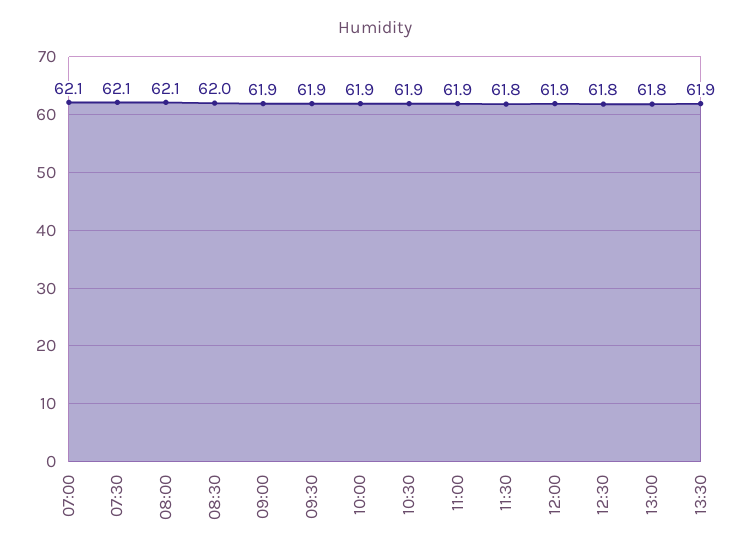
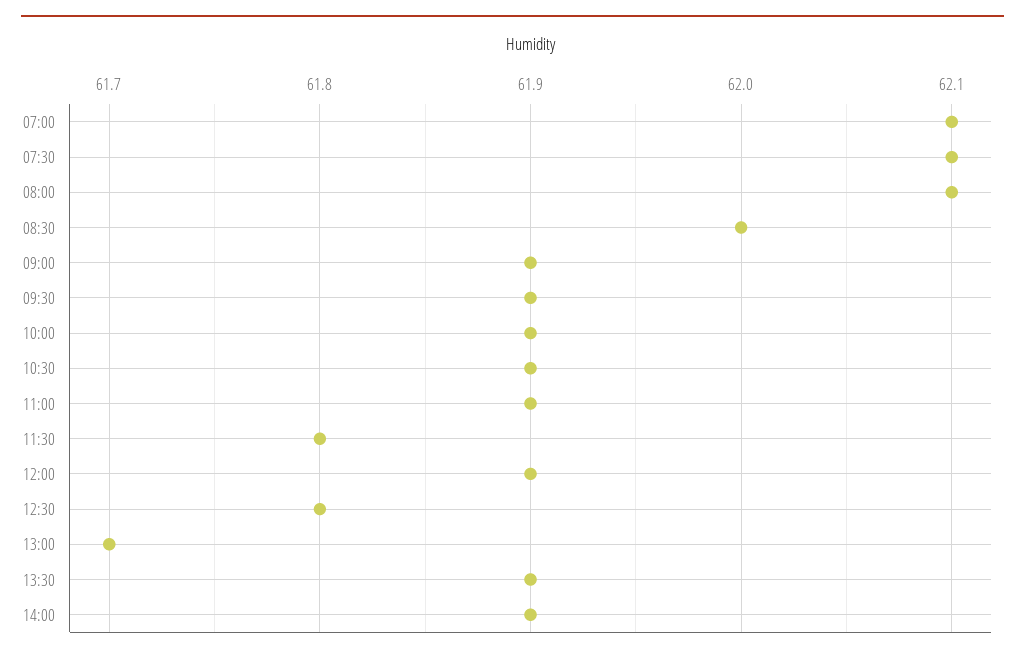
13:00: 61.8 -> 61.7
14:00: none -> 61.9

